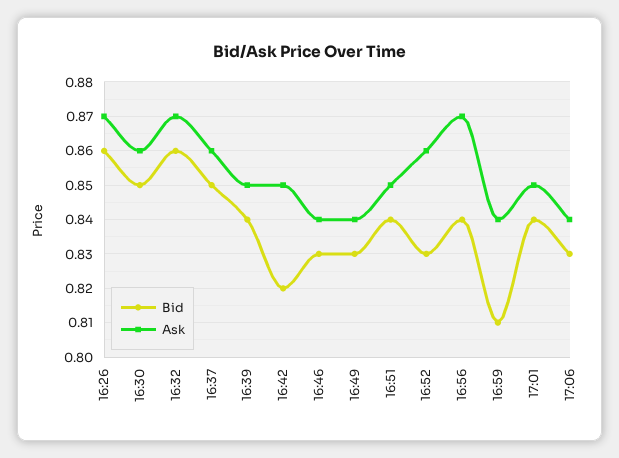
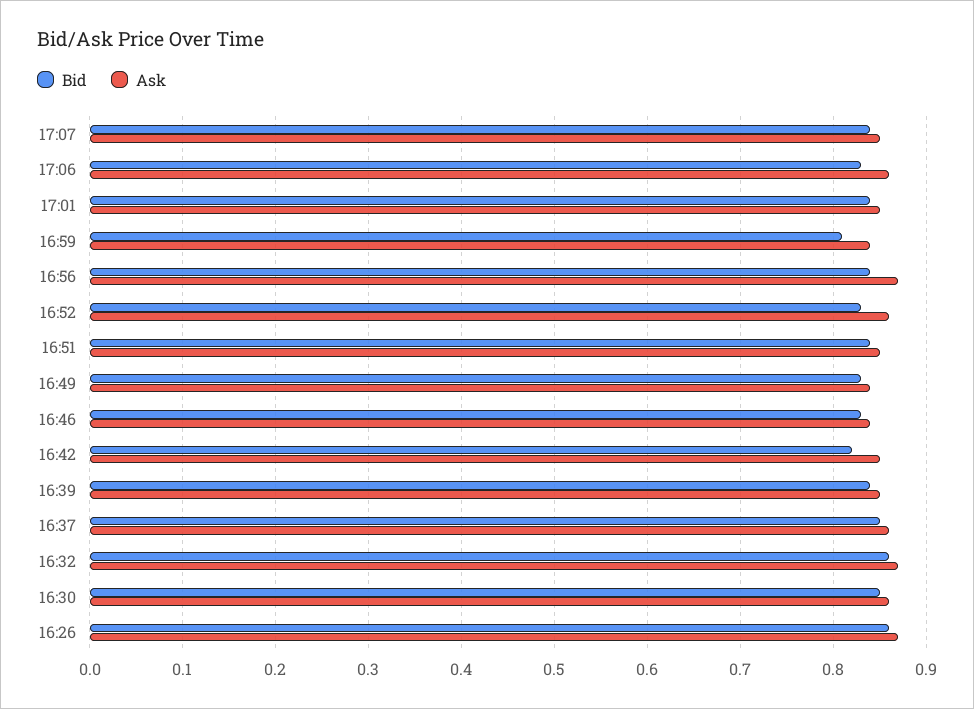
Ask, 17:06: 0.84 -> 0.86
Bid, 17:07: none -> 0.84
Ask, 17:07: none -> 0.85

